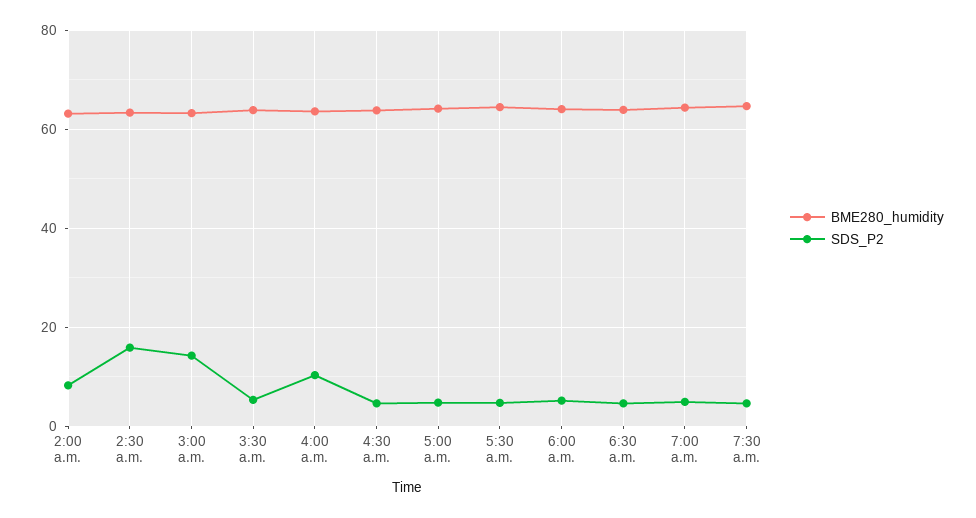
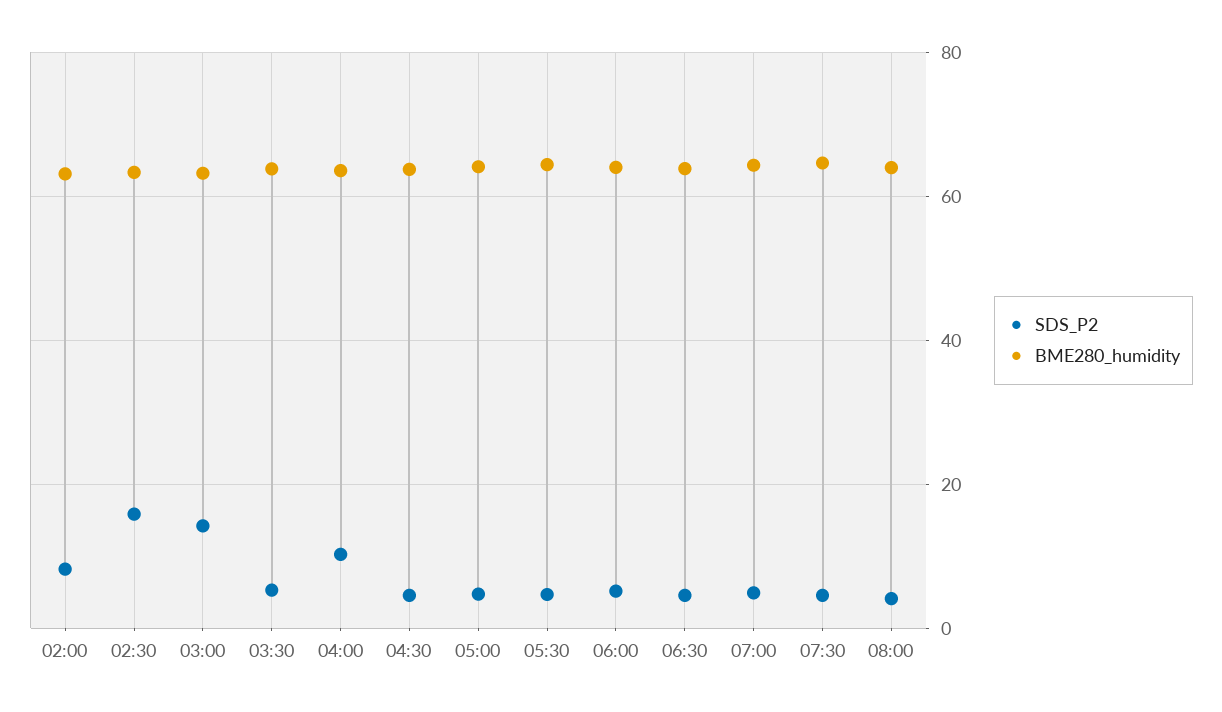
SDS_P2, 08:00: none -> 4
BME280_humidity, 08:00: none -> 64

